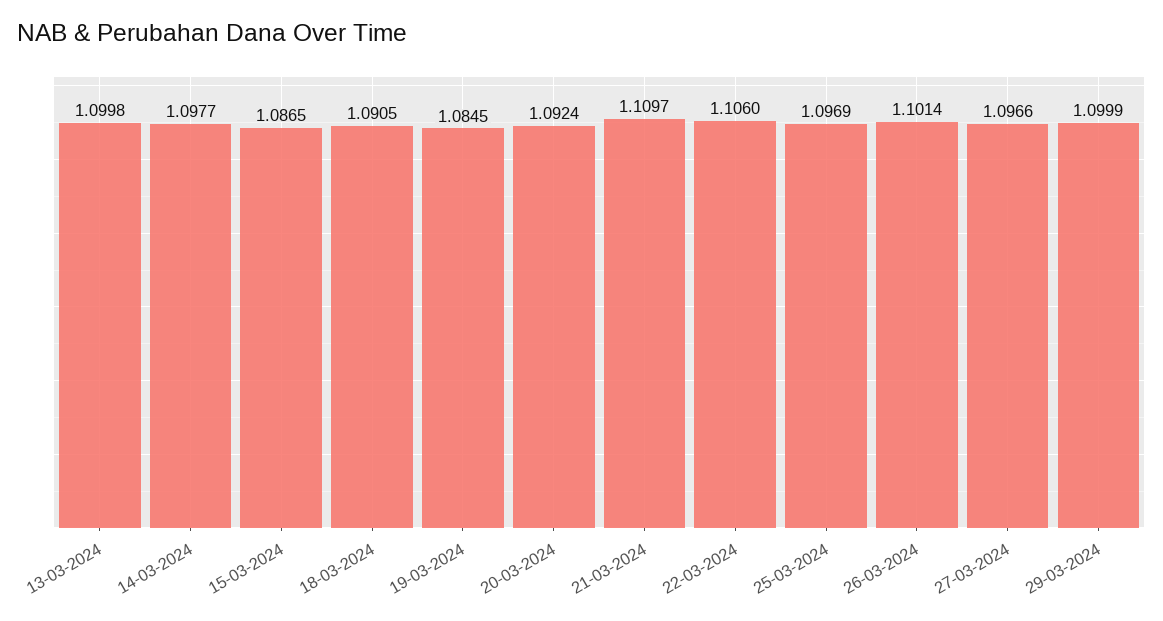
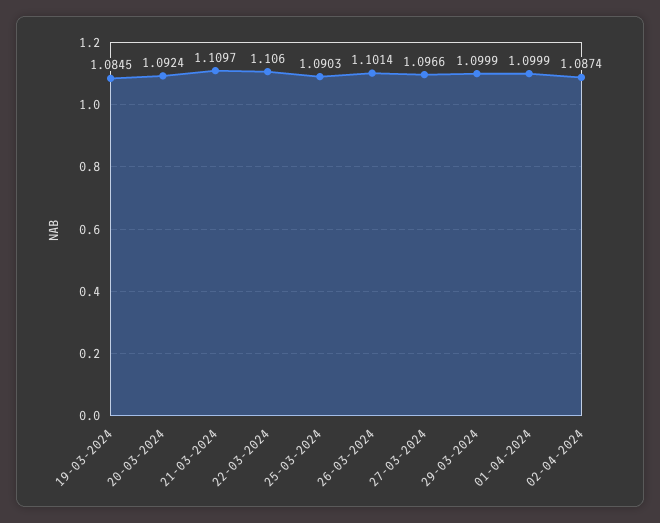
13-03-2024: 1.0998 -> none
14-03-2024: 1.0977 -> none
15-03-2024: 1.0865 -> none
18-03-2024: 1.0905 -> none
25-03-2024: 1.0969 -> 1.0903
01-04-2024: none -> 1.0999
02-04-2024: none -> 1.0874

